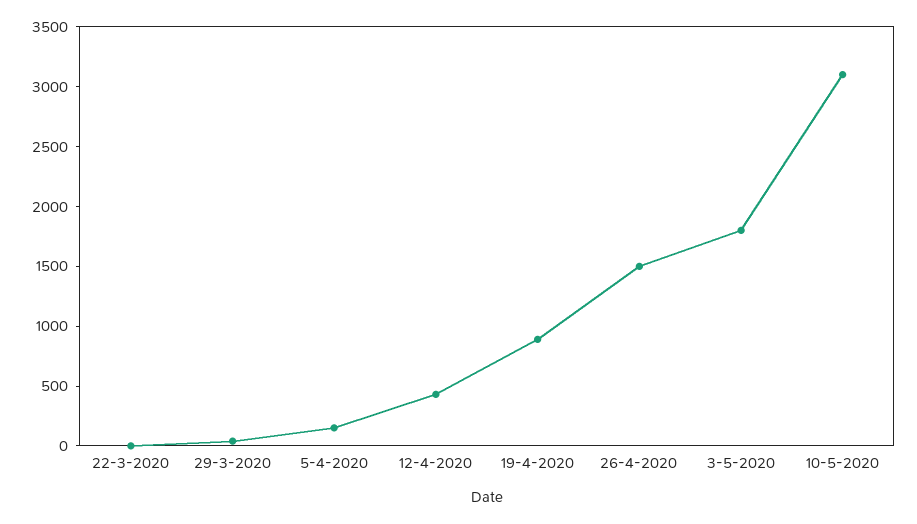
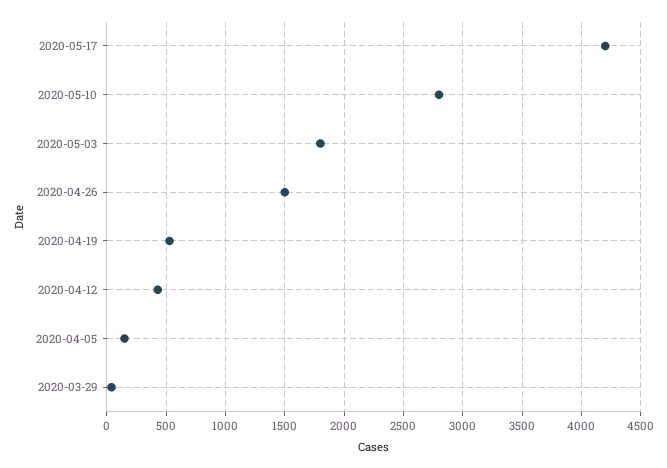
22-3-2020: 0 -> none
19-4-2020: 900 -> 500
10-5-2020: 3100 -> 2800
2020-05-17: none -> 4200

